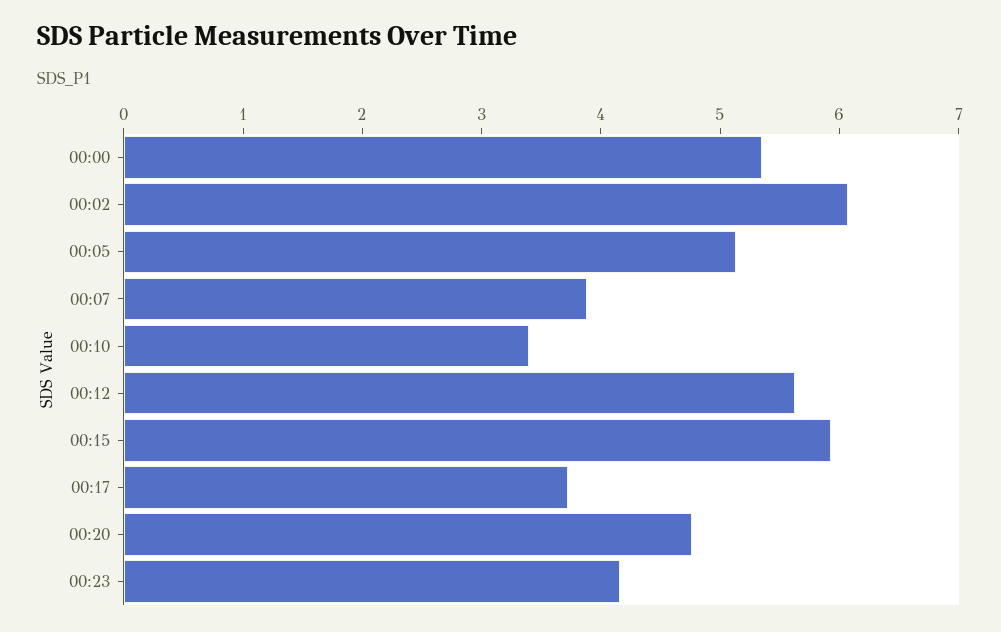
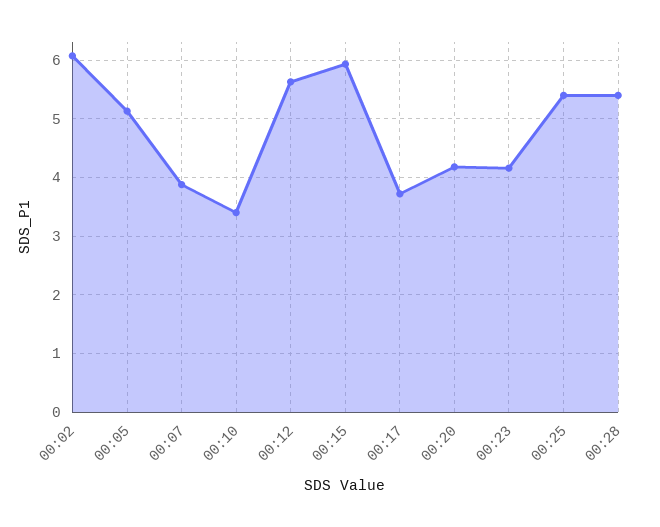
00:00: 5.4 -> none
00:20: 4.8 -> 4.2
00:25: none -> 5.4
00:28: none -> 5.4

